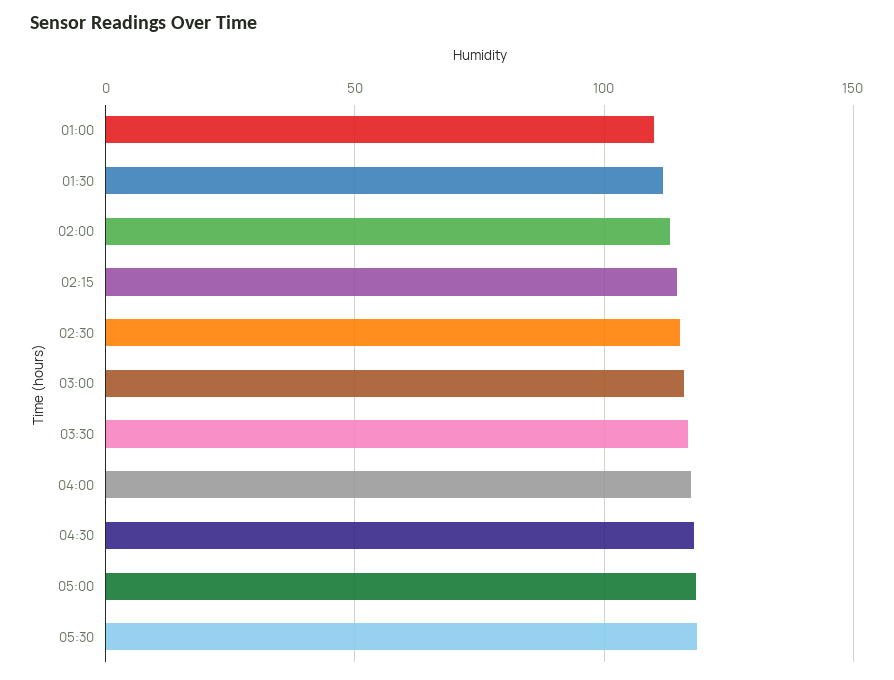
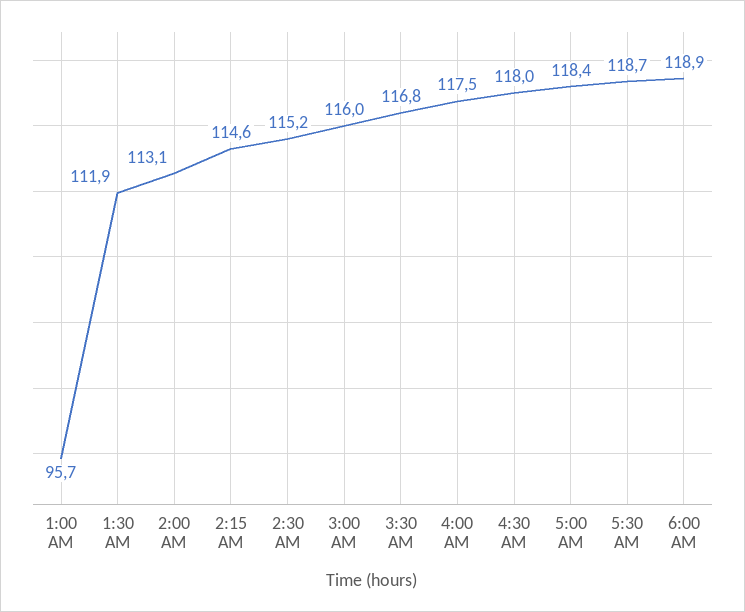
01:00: 110 -> 95.7
6:00 AM: none -> 118.9

